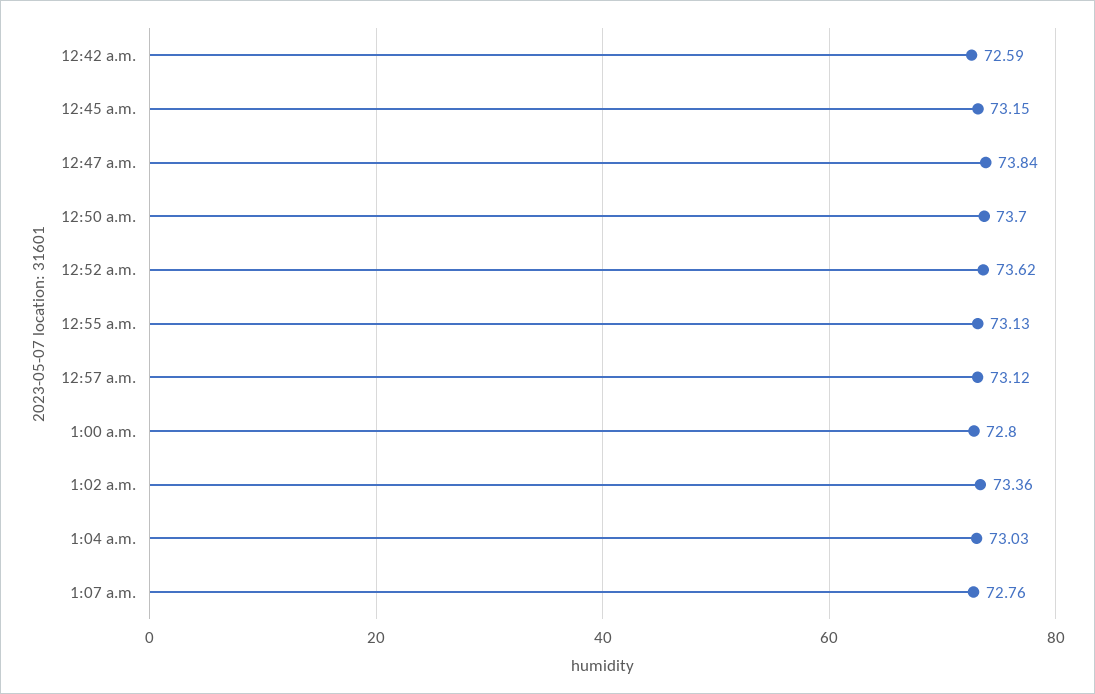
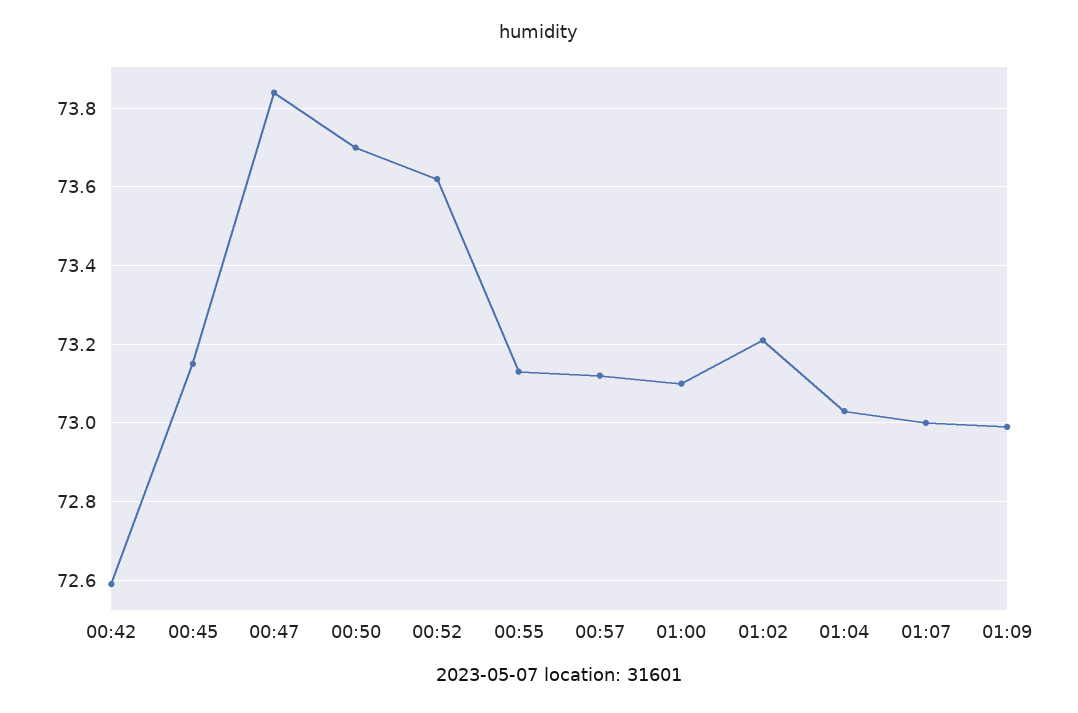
1:00 a.m.: 72.8 -> 73.1
1:02 a.m.: 73.36 -> 73.2
1:07 a.m.: 72.76 -> 73
01:09: none -> 73

